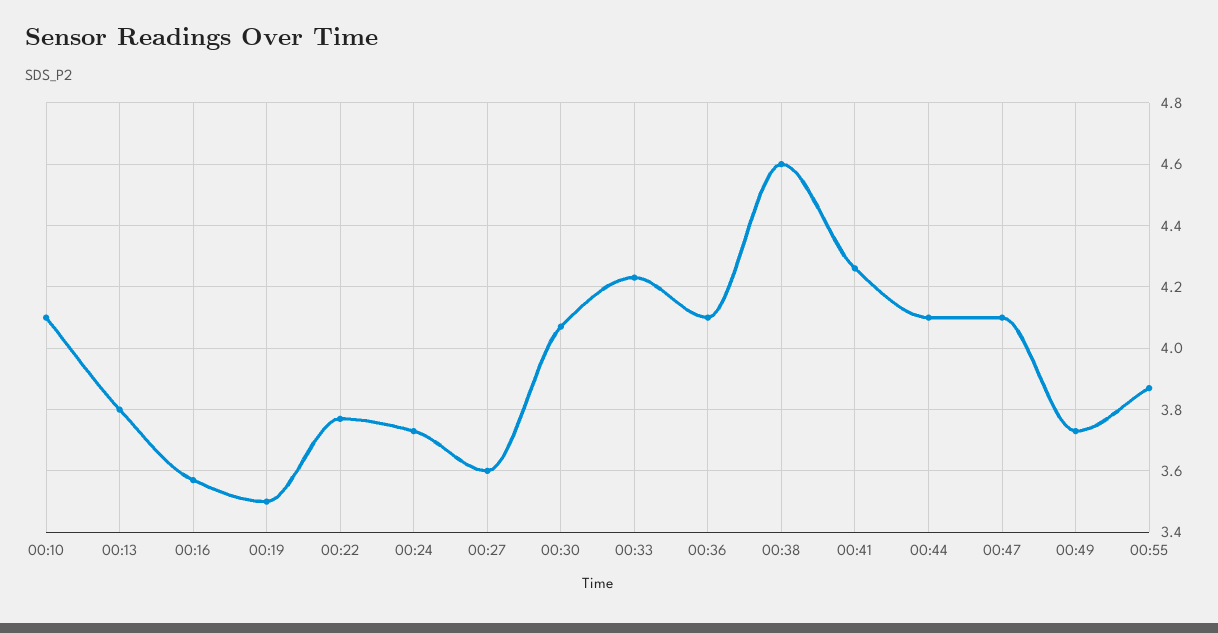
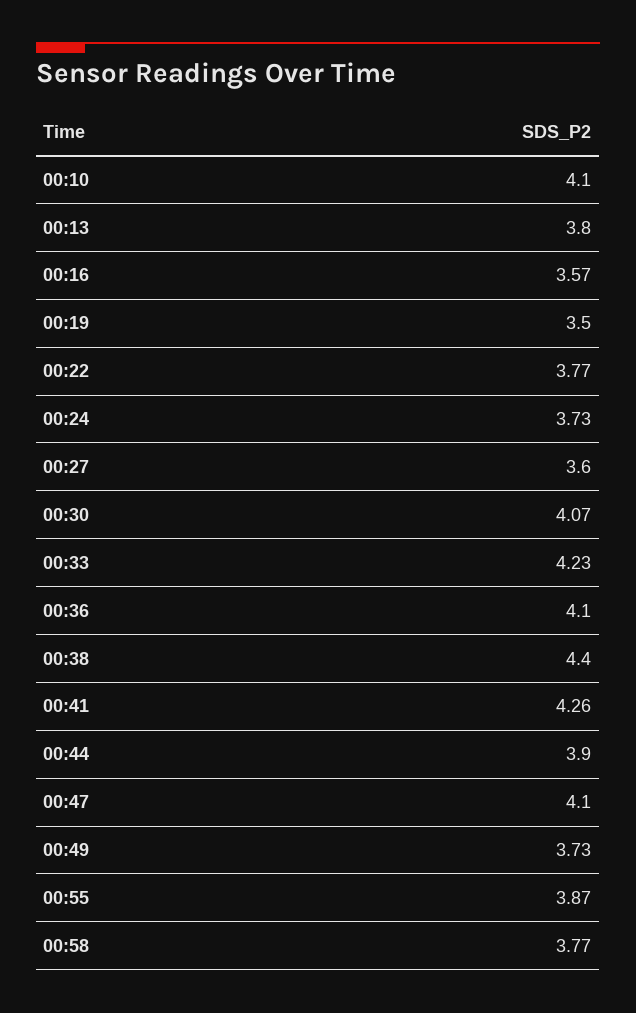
00:38: 4.6 -> 4.4
00:44: 4.1 -> 3.9
00:58: none -> 3.77

